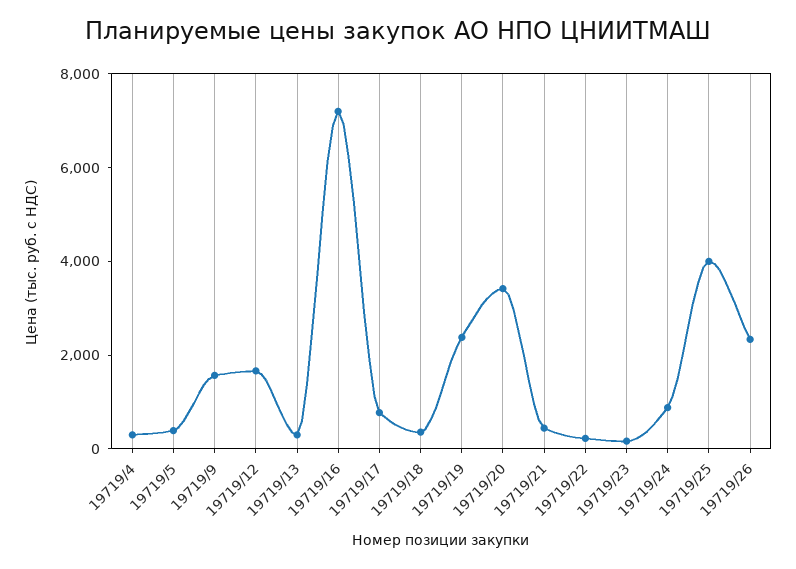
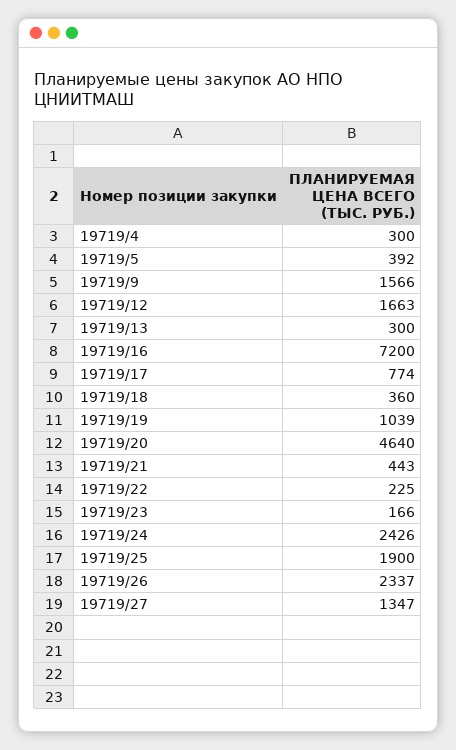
19719/19: 2500 -> 1039
19719/20: 3500 -> 4640
19719/24: 1000 -> 2426
19719/25: 4000 -> 1900
19719/27: none -> 1347

